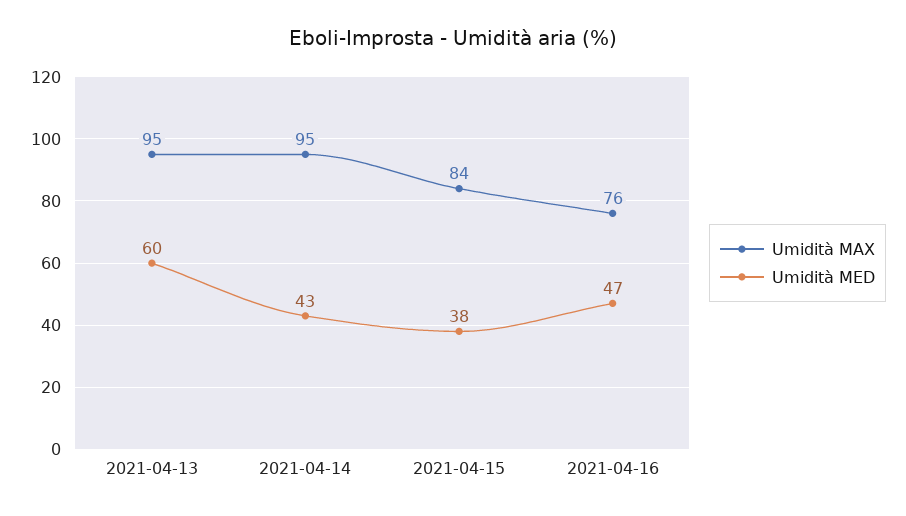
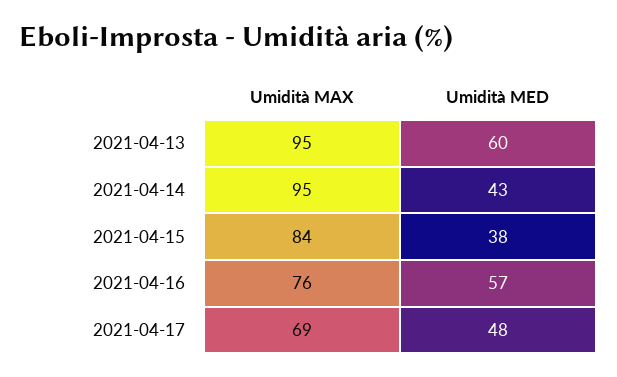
Umidità MED, 2021-04-16: 47 -> 57
Umidità MAX, 2021-04-17: none -> 69
Umidità MED, 2021-04-17: none -> 48

